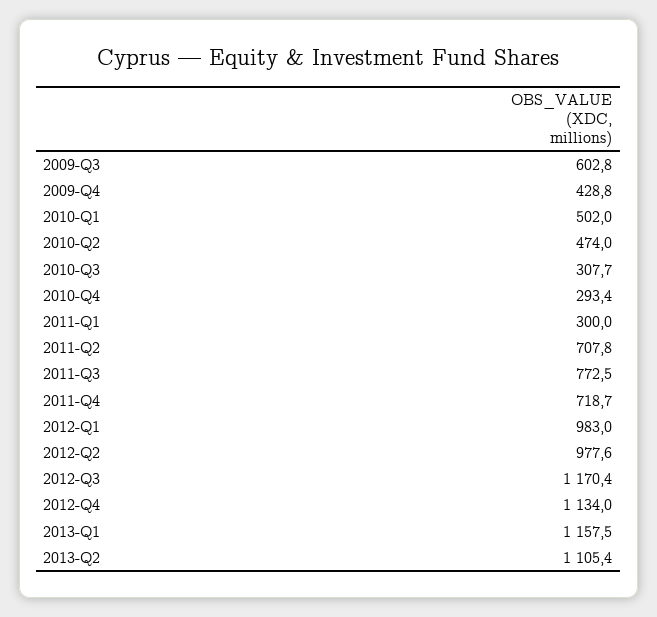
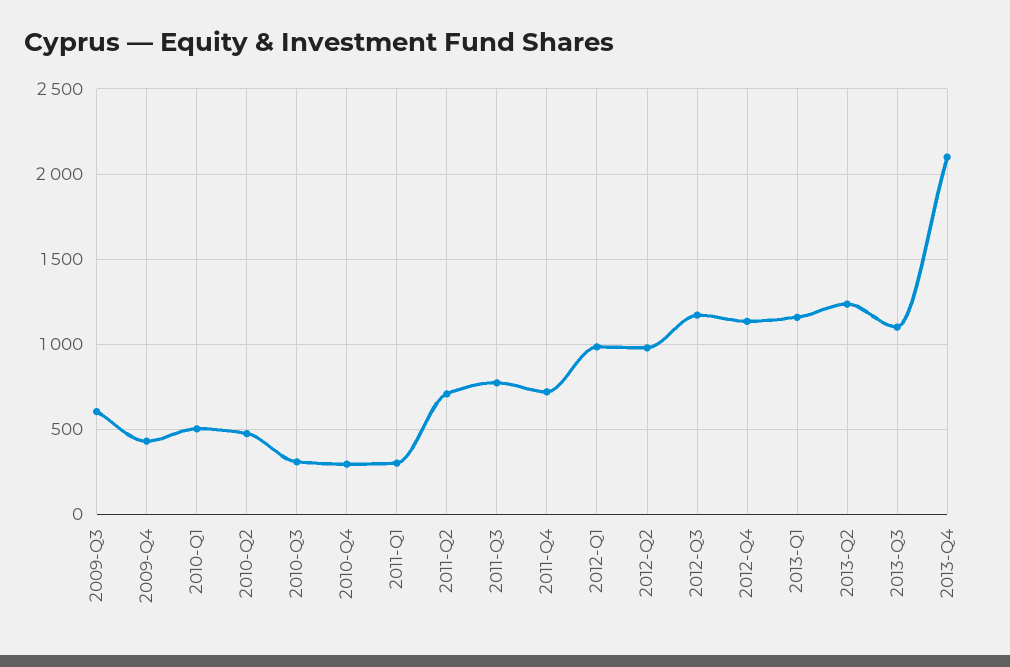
2013-Q2: 1105.4 -> 1250
2013-Q3: none -> 1100
2013-Q4: none -> 2100

